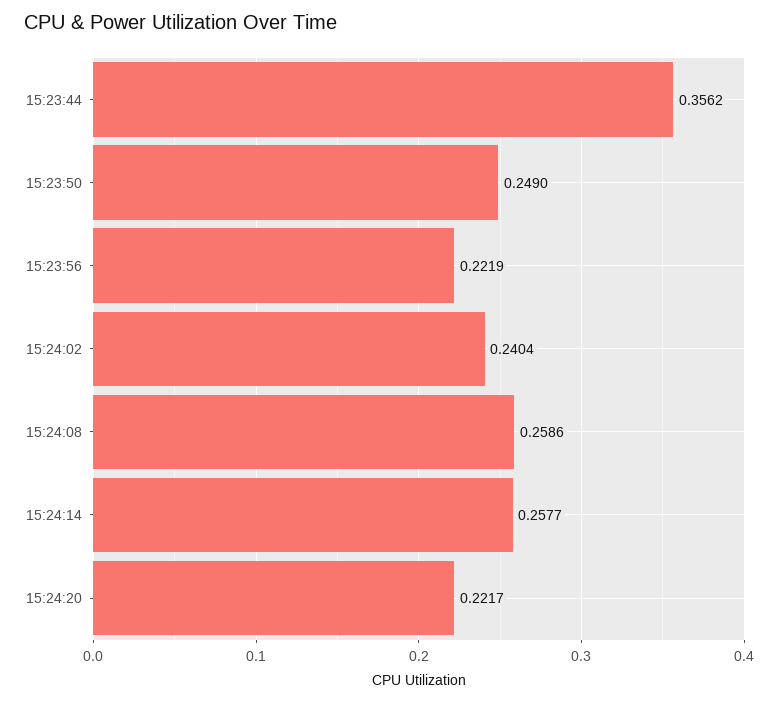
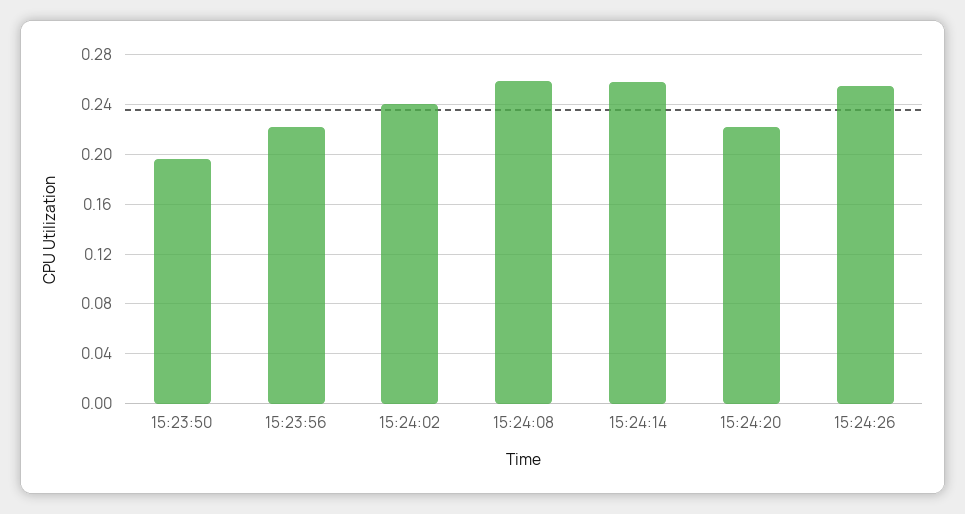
15:23:44: 0.3562 -> none
15:23:50: 0.249 -> 0.195
15:24:26: none -> 0.255

